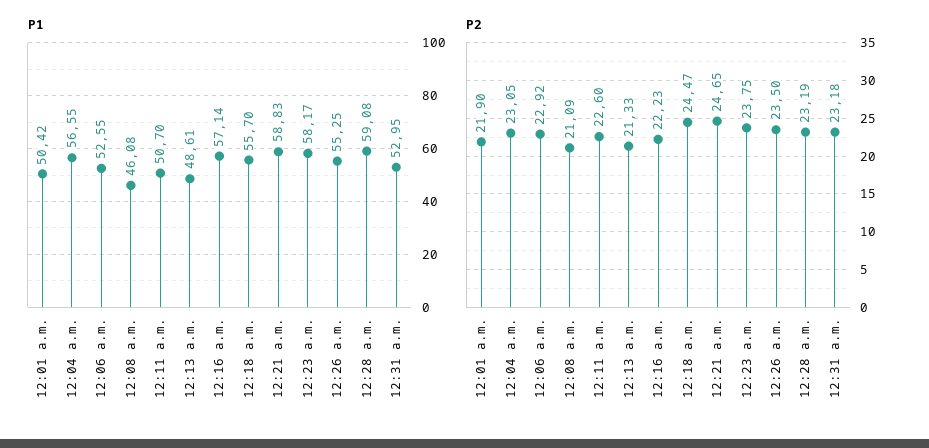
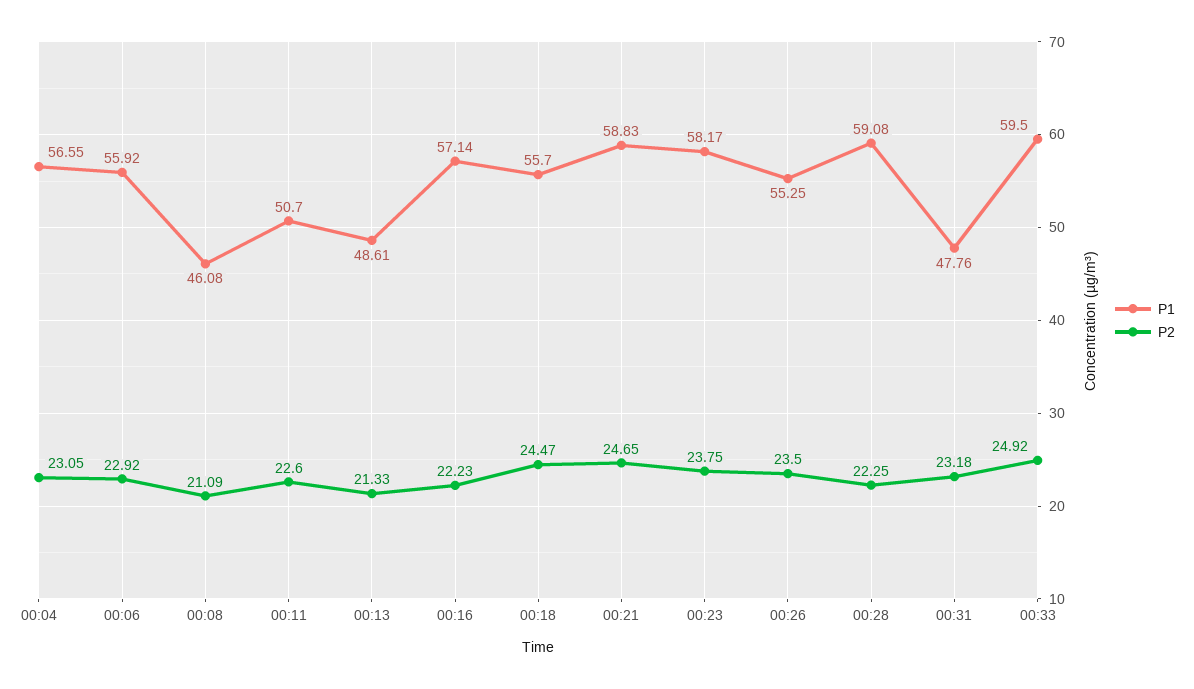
P1, 12:01 a.m.: 50.42 -> none
P1, 12:06 a.m.: 52.55 -> 55.92
P1, 12:31 a.m.: 52.95 -> 47.76
P2, 12:01 a.m.: 21.9 -> none
P2, 12:28 a.m.: 23.19 -> 22.25
P1, 00:33: none -> 59.5
P2, 00:33: none -> 24.92

